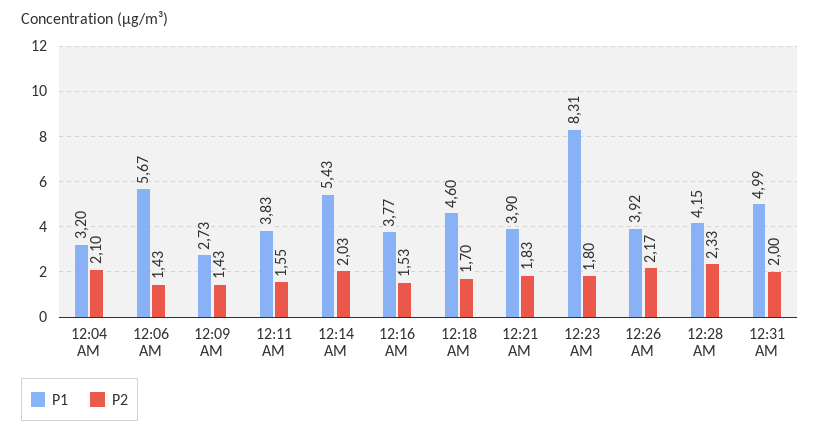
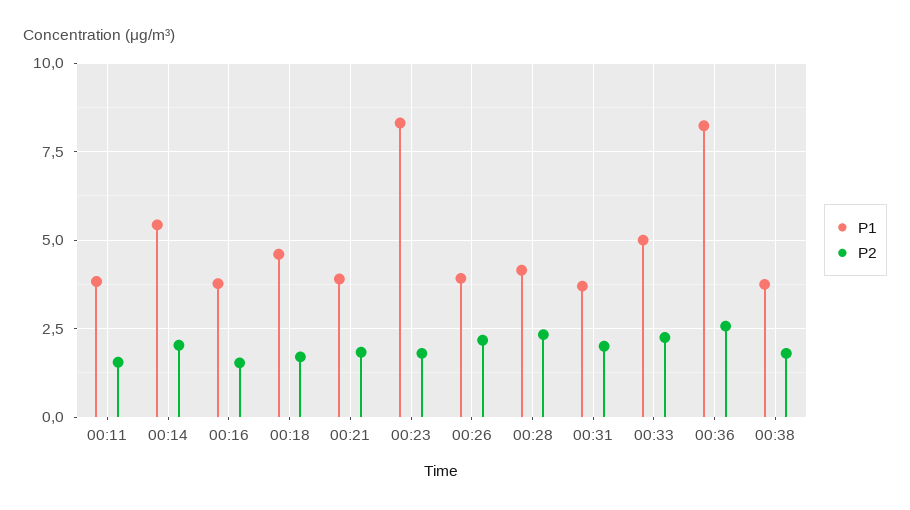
P1, 12:04 AM: 3.2 -> none
P2, 12:04 AM: 2.1 -> none
P1, 12:06 AM: 5.67 -> none
P2, 12:06 AM: 1.43 -> none
P1, 12:09 AM: 2.73 -> none
P2, 12:09 AM: 1.43 -> none
P1, 12:31 AM: 4.99 -> 3.75
P1, 00:33: none -> 5
P2, 00:33: none -> 2.25
P1, 00:36: none -> 8.25
P2, 00:36: none -> 2.5
P1, 00:38: none -> 3.75
P2, 00:38: none -> 1.75

